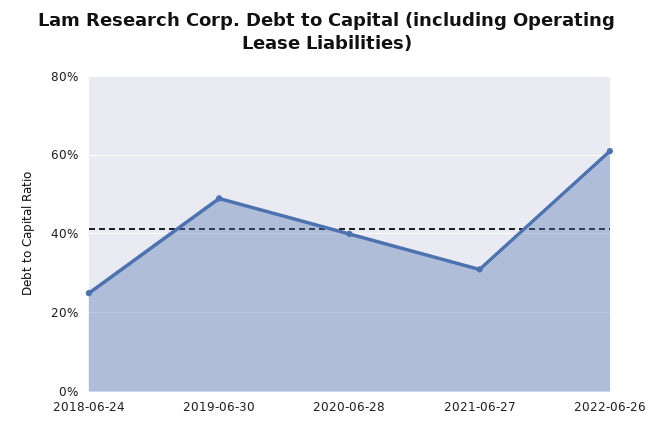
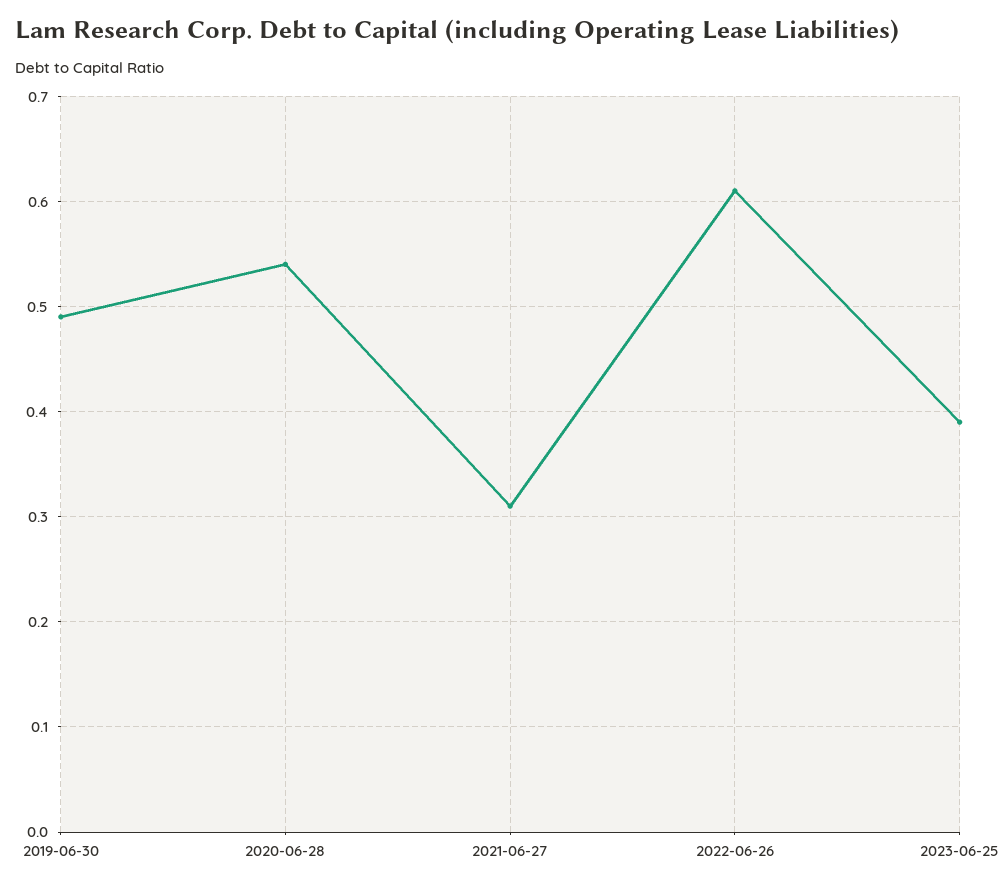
2018-06-24: 0.25 -> none
2020-06-28: 0.4 -> 0.54
2023-06-25: none -> 0.39

